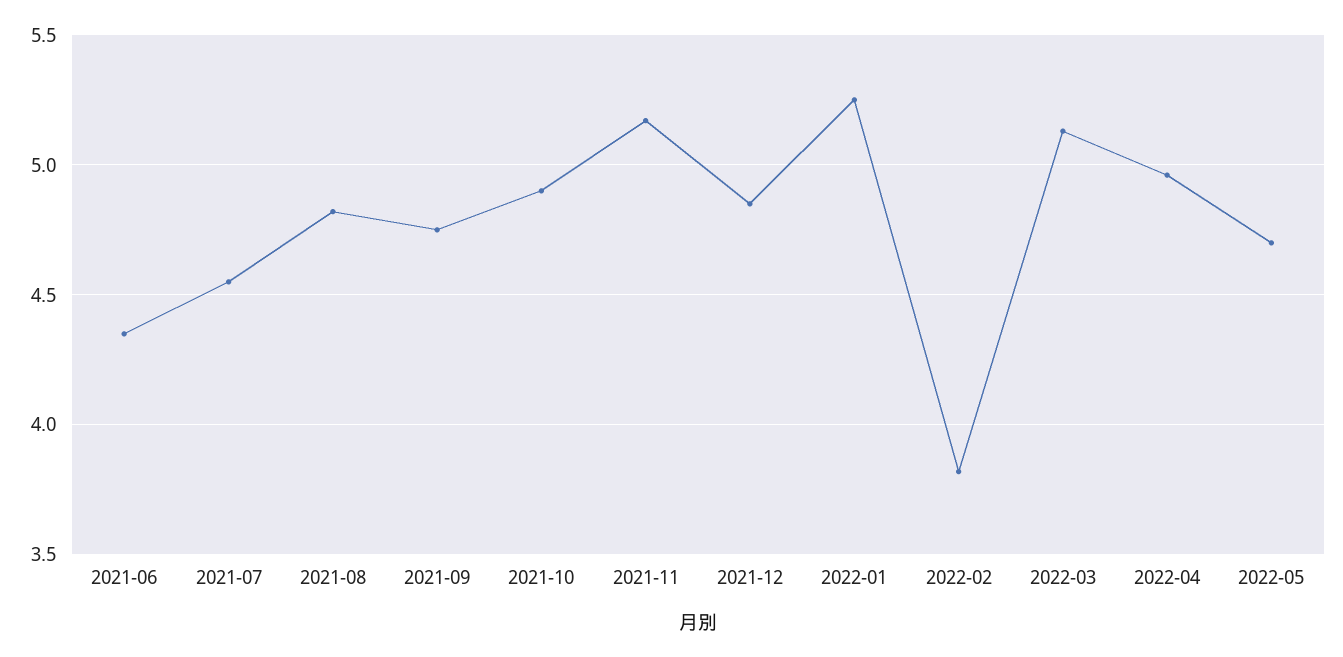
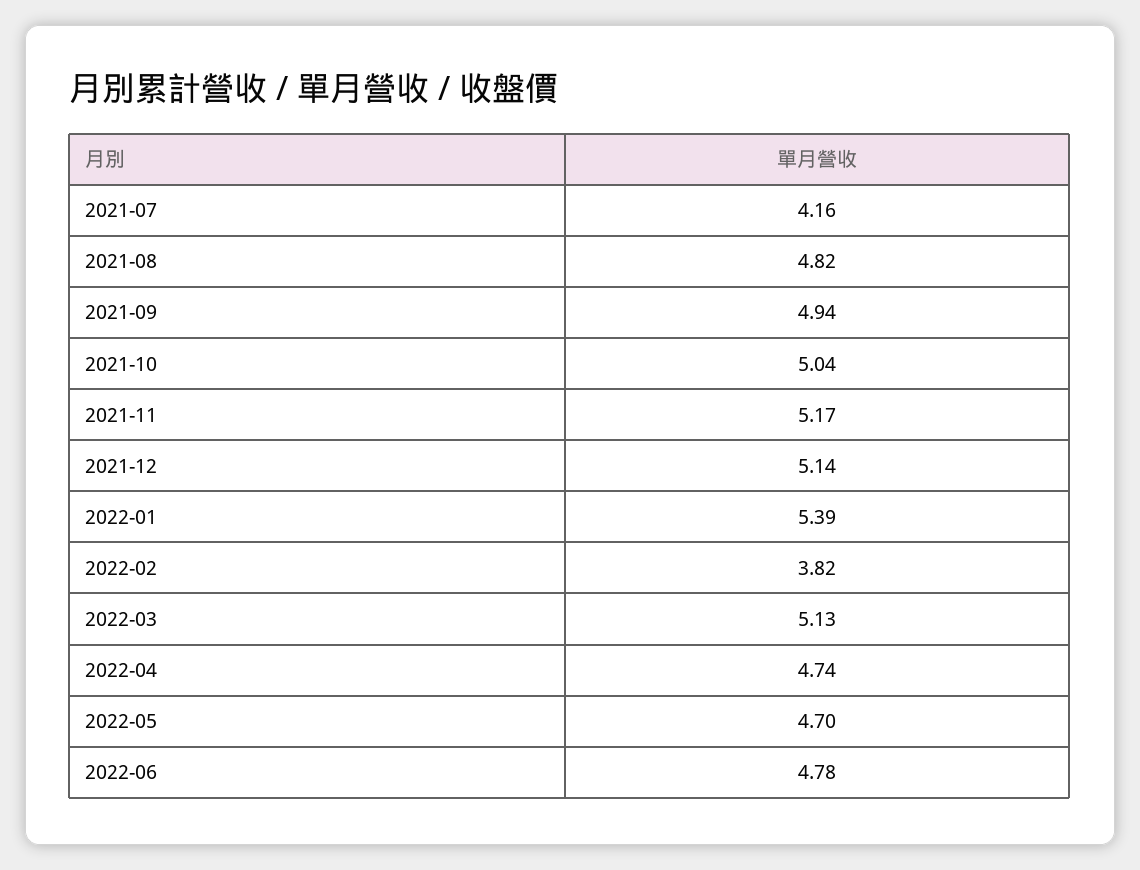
2021-06: 4.35 -> none
2021-07: 4.55 -> 4.16
2021-09: 4.75 -> 4.94
2021-10: 4.9 -> 5.04
2021-12: 4.85 -> 5.14
2022-01: 5.25 -> 5.39
2022-04: 4.95 -> 4.74
2022-06: none -> 4.78

